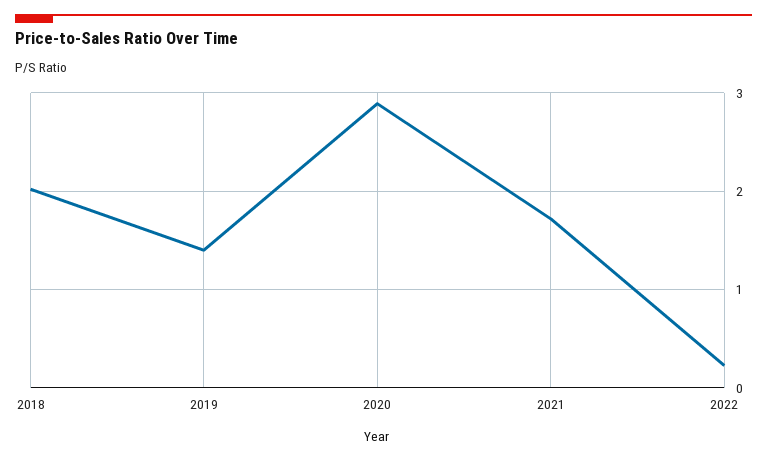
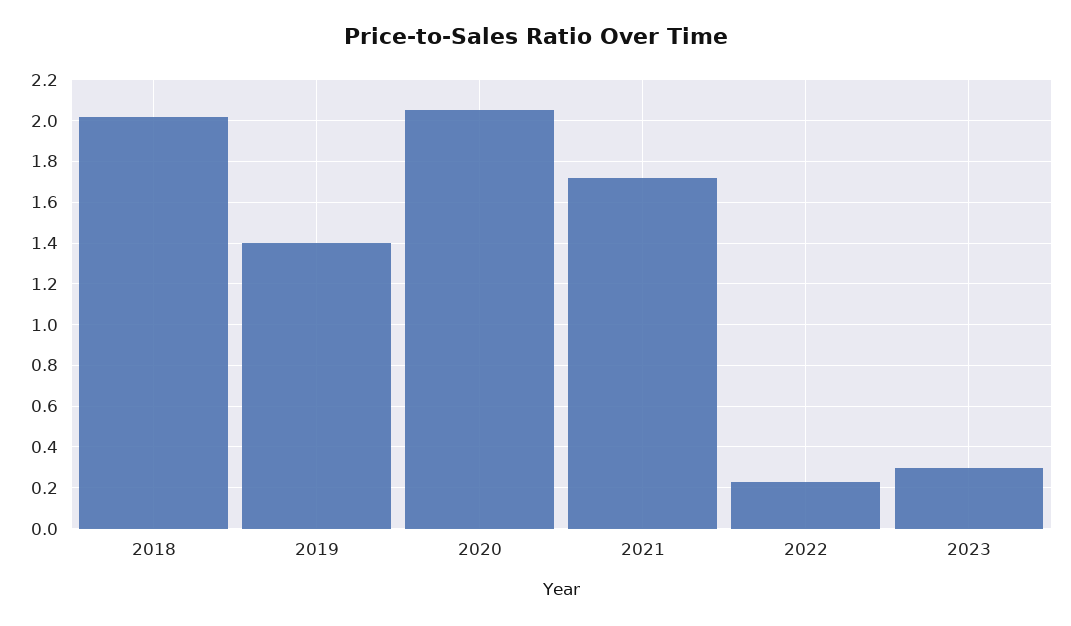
2020: 2.9 -> 2.05
2023: none -> 0.3

